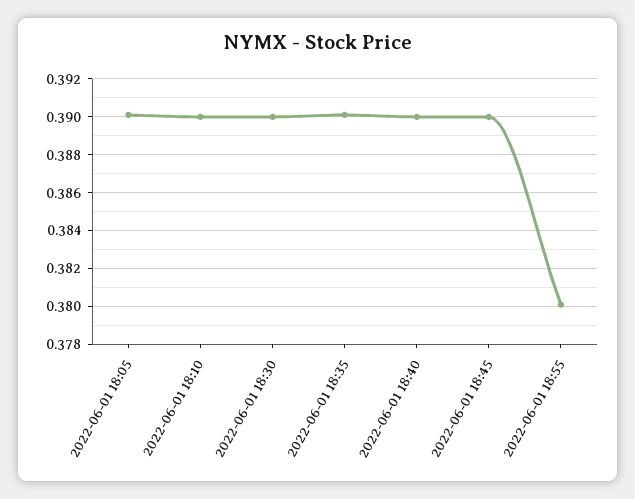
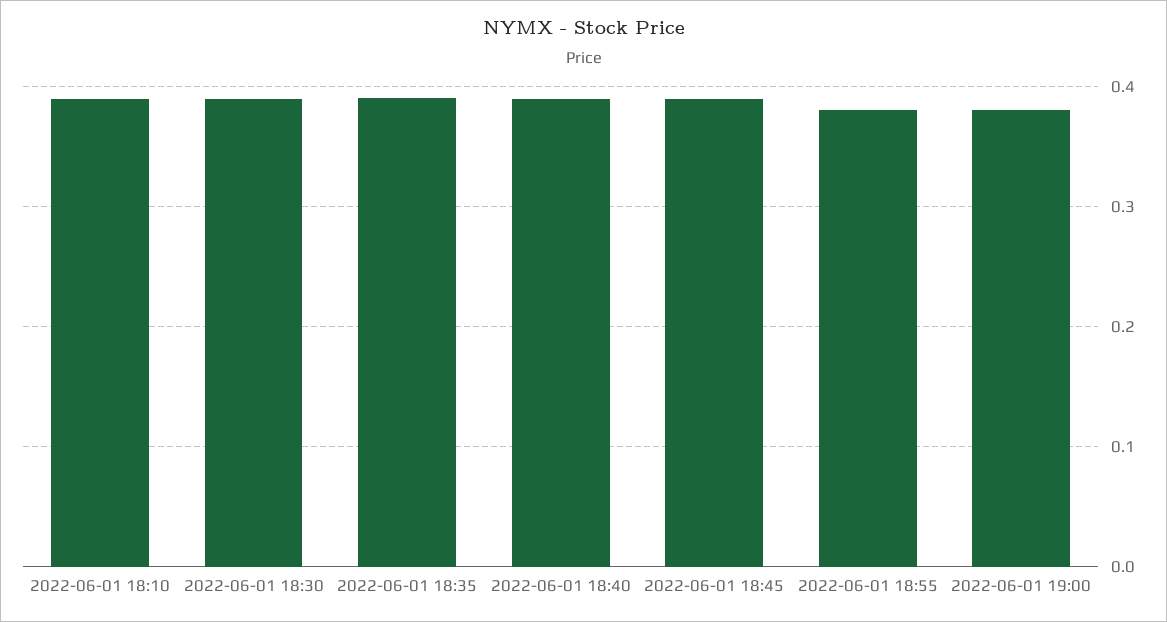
2022-06-01 18:05: 0.39 -> none
2022-06-01 19:00: none -> 0.38

